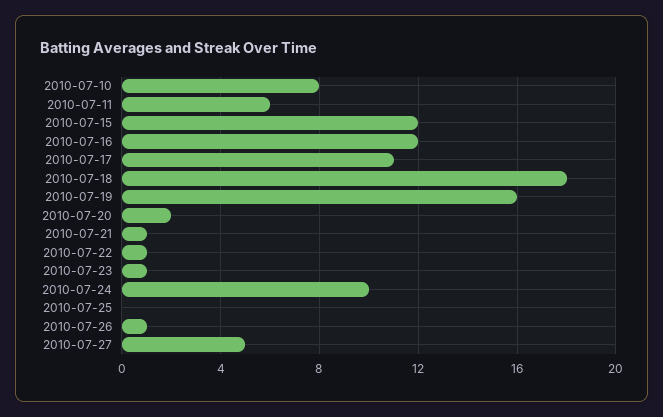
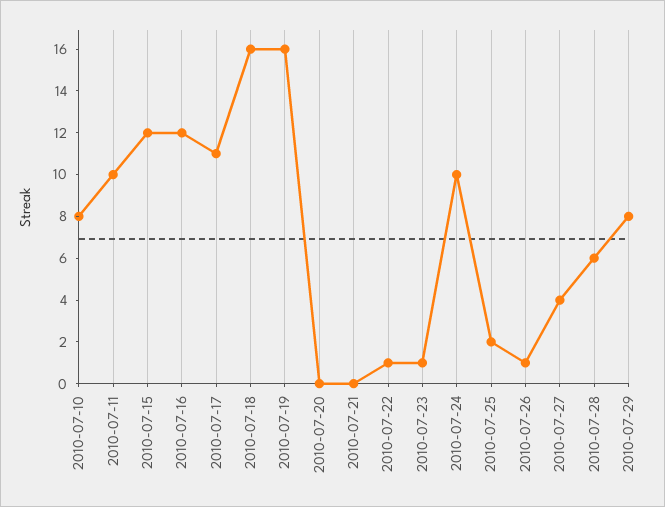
2010-07-11: 6 -> 10
2010-07-18: 18 -> 16
2010-07-20: 2 -> 0
2010-07-21: 1 -> 0
2010-07-25: 0 -> 2
2010-07-27: 5 -> 4
2010-07-28: none -> 6
2010-07-29: none -> 8

